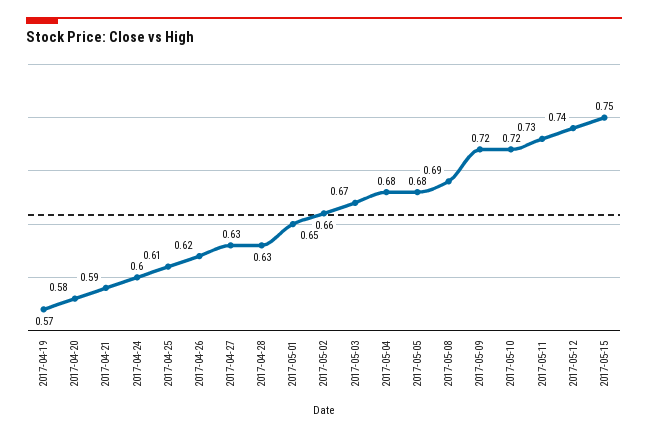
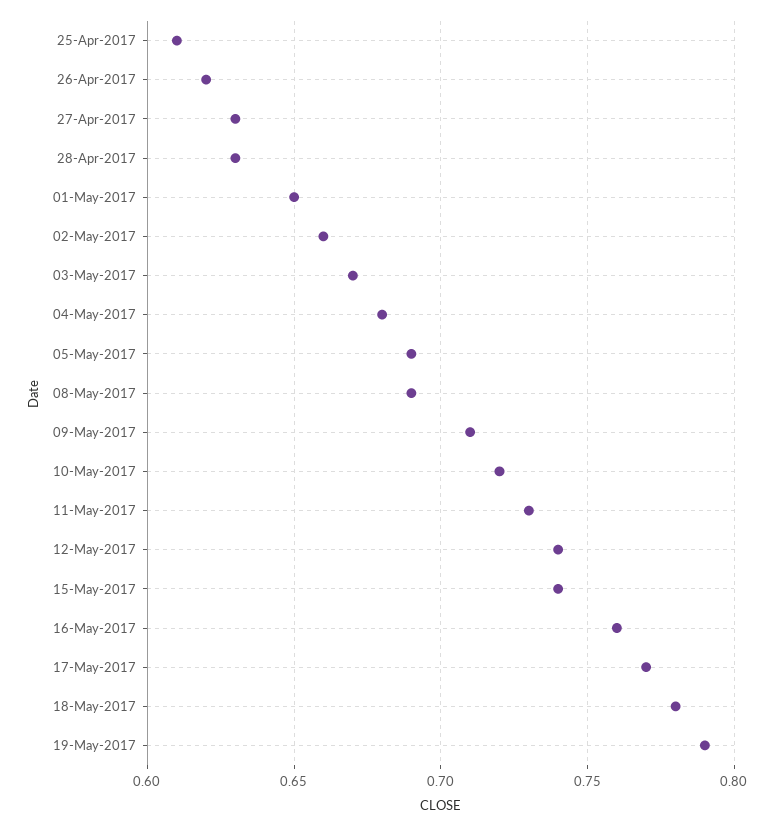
2017-04-19: 0.57 -> none
2017-04-20: 0.58 -> none
2017-04-21: 0.59 -> none
2017-04-24: 0.6 -> none
2017-05-05: 0.68 -> 0.69
2017-05-09: 0.72 -> 0.71
2017-05-15: 0.75 -> 0.74
16-May-2017: none -> 0.76
17-May-2017: none -> 0.77
18-May-2017: none -> 0.78
19-May-2017: none -> 0.79

